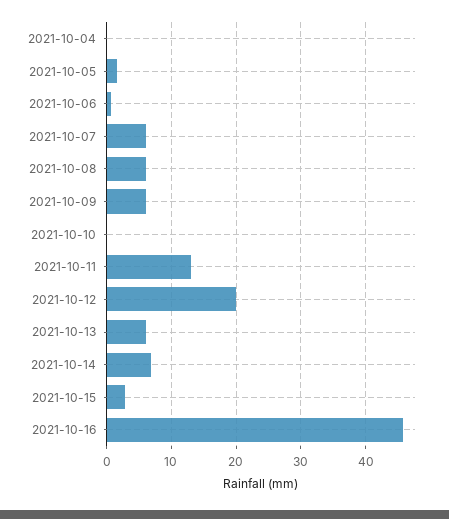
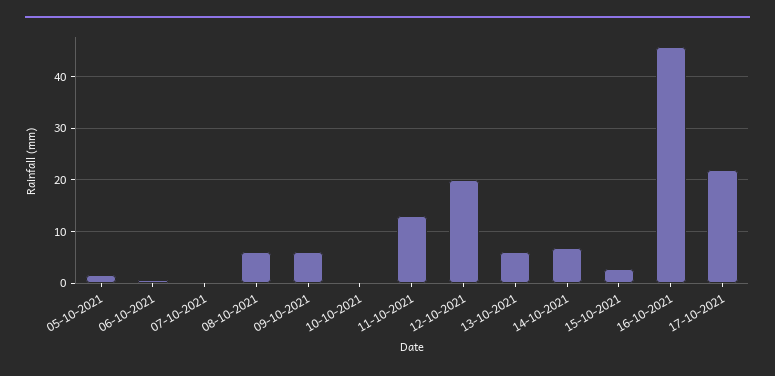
2021-10-04: 0 -> none
2021-10-07: 6 -> 0
17-10-2021: none -> 22

